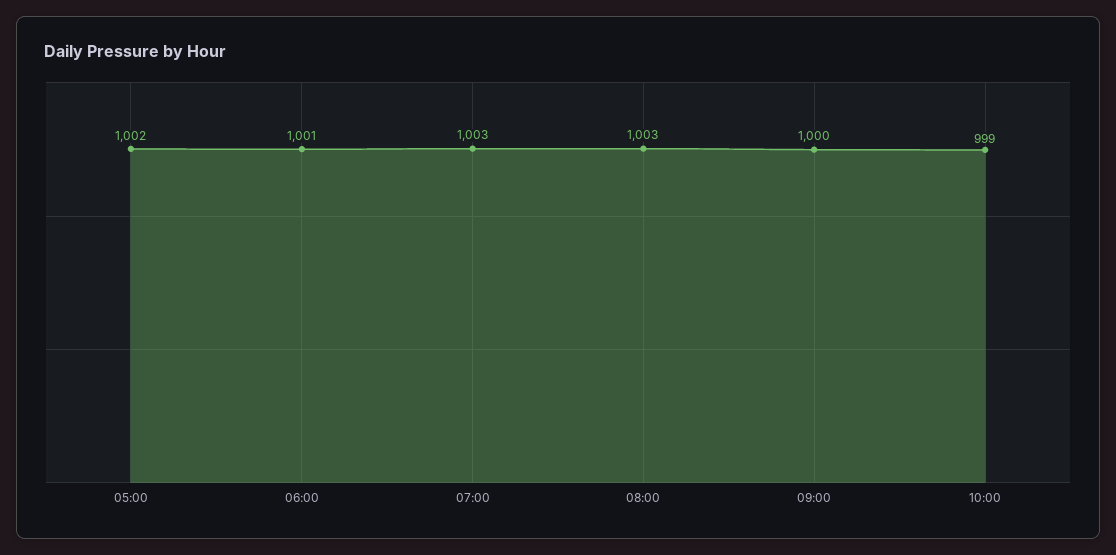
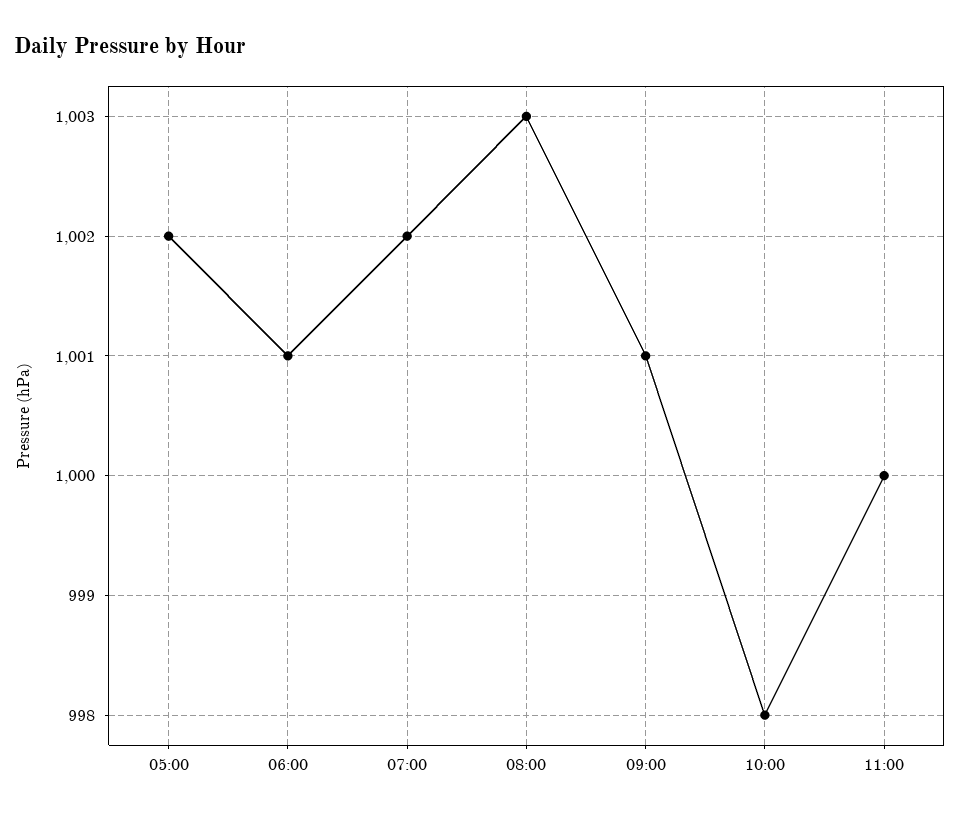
07:00: 1003 -> 1002
09:00: 1000 -> 1001
10:00: 999 -> 998
11:00: none -> 1000

